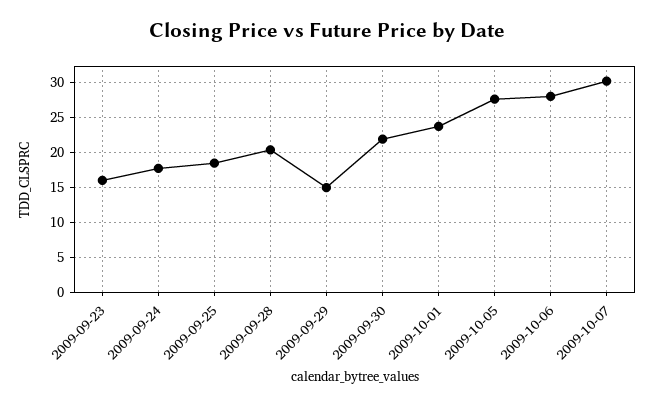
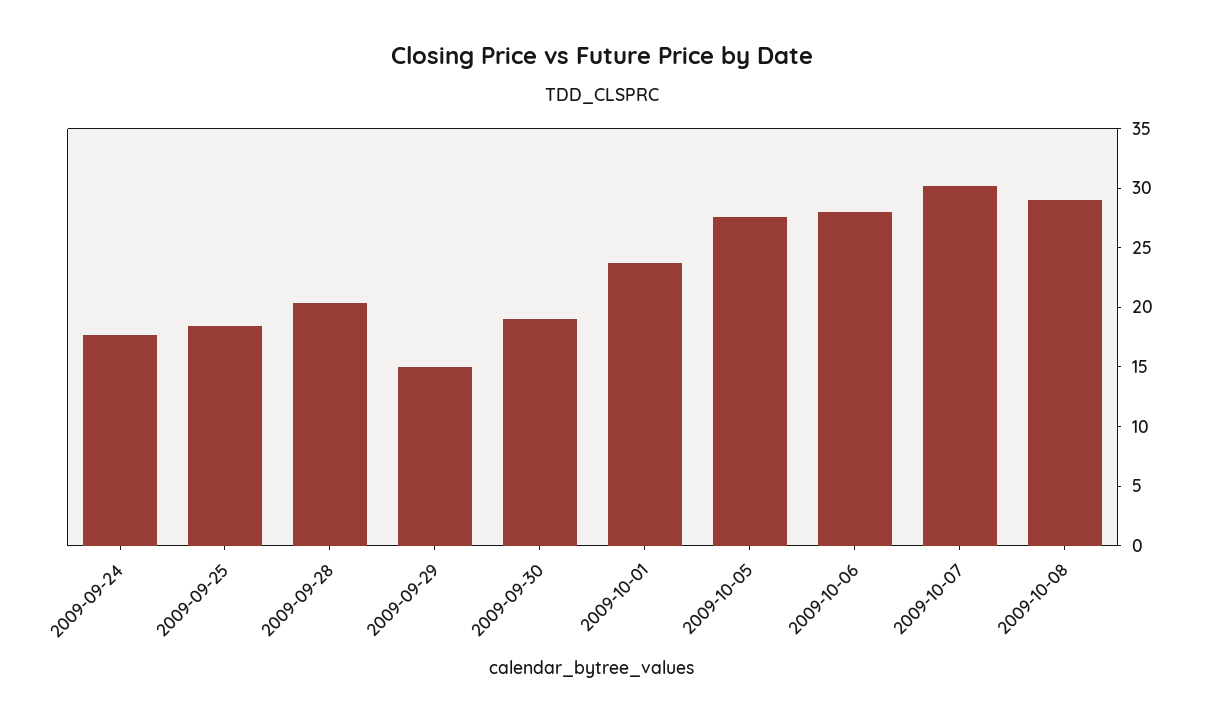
2009-09-23: 16 -> none
2009-09-30: 22 -> 19
2009-10-08: none -> 29

